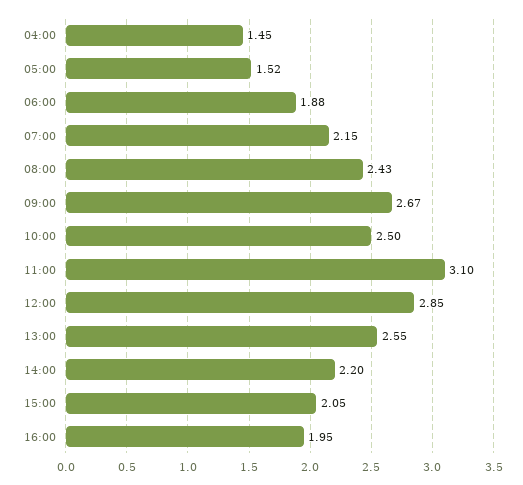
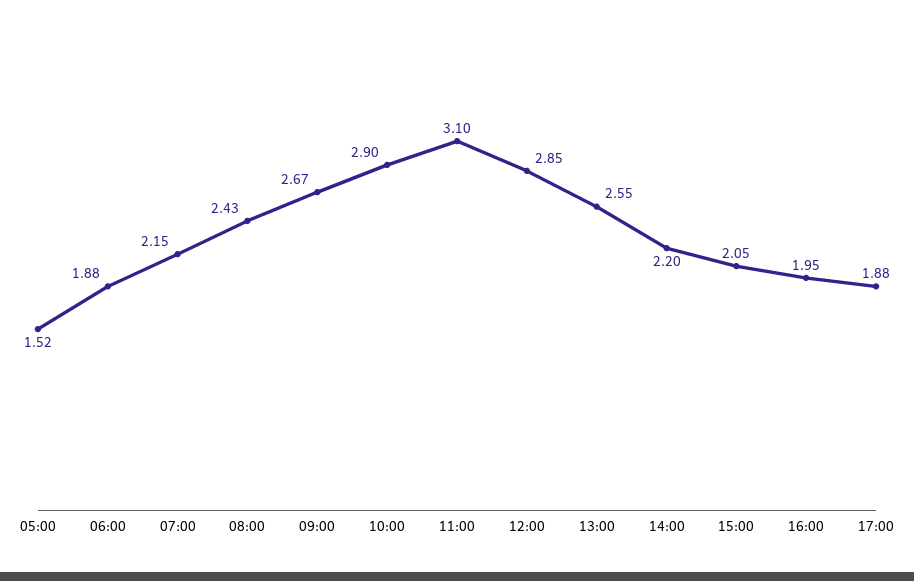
04:00: 1.45 -> none
10:00: 2.5 -> 2.9
17:00: none -> 1.88

